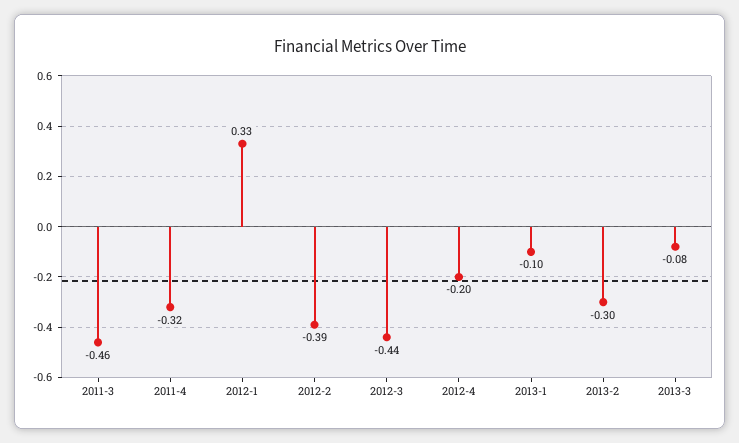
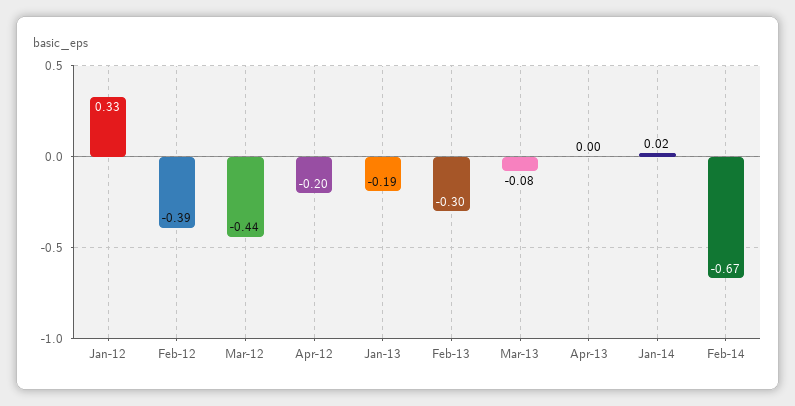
2011-3: -0.46 -> none
2011-4: -0.32 -> none
2013-1: -0.1 -> -0.19
Apr-13: none -> 0
Jan-14: none -> 0.02
Feb-14: none -> -0.67

